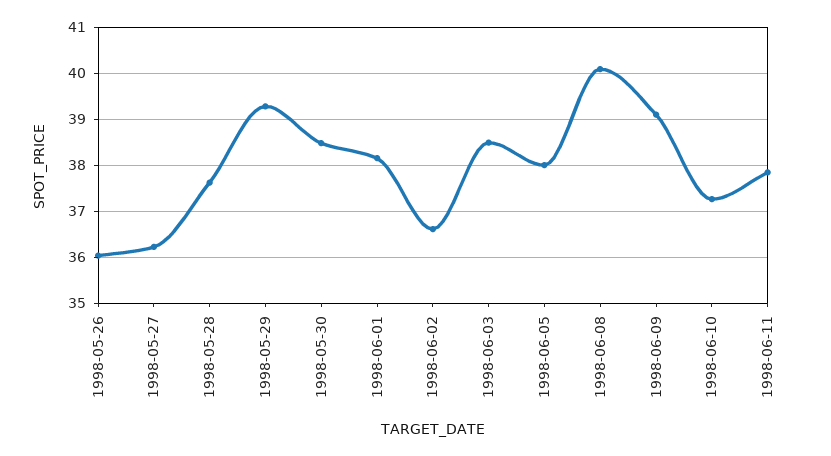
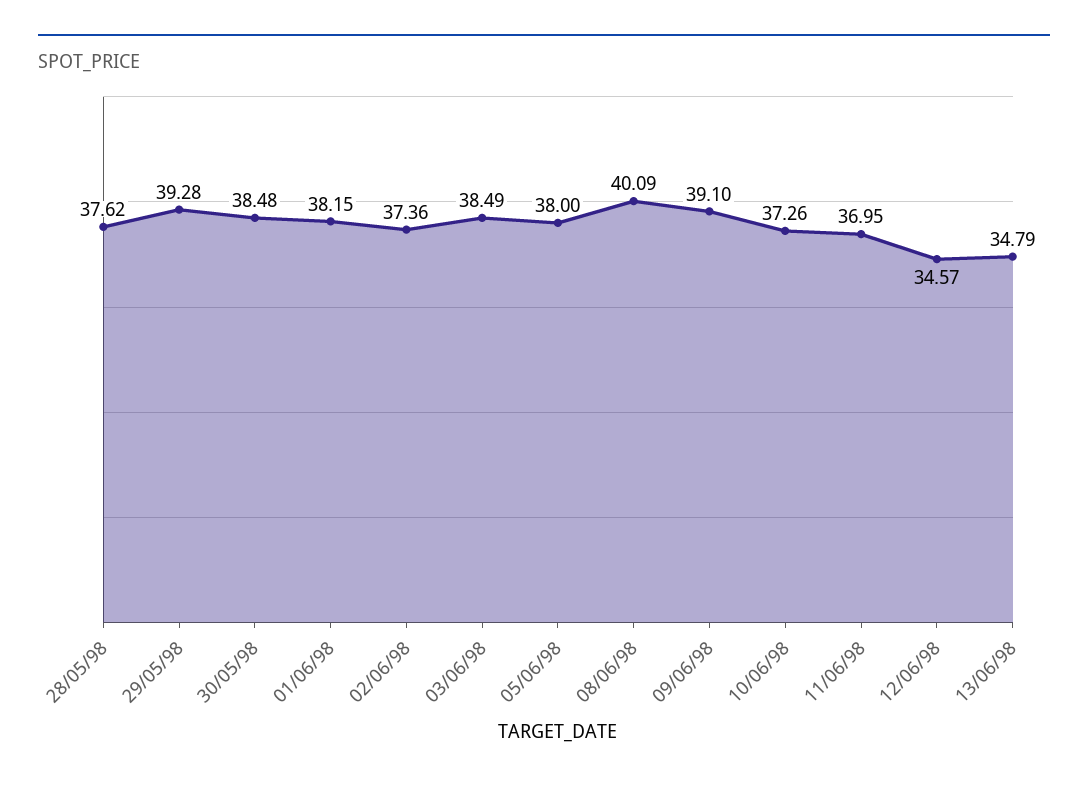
1998-05-26: 36 -> none
1998-05-27: 36.2 -> none
1998-06-02: 36.6 -> 37.36
1998-06-11: 37.8 -> 36.95
12/06/98: none -> 34.57
13/06/98: none -> 34.79

